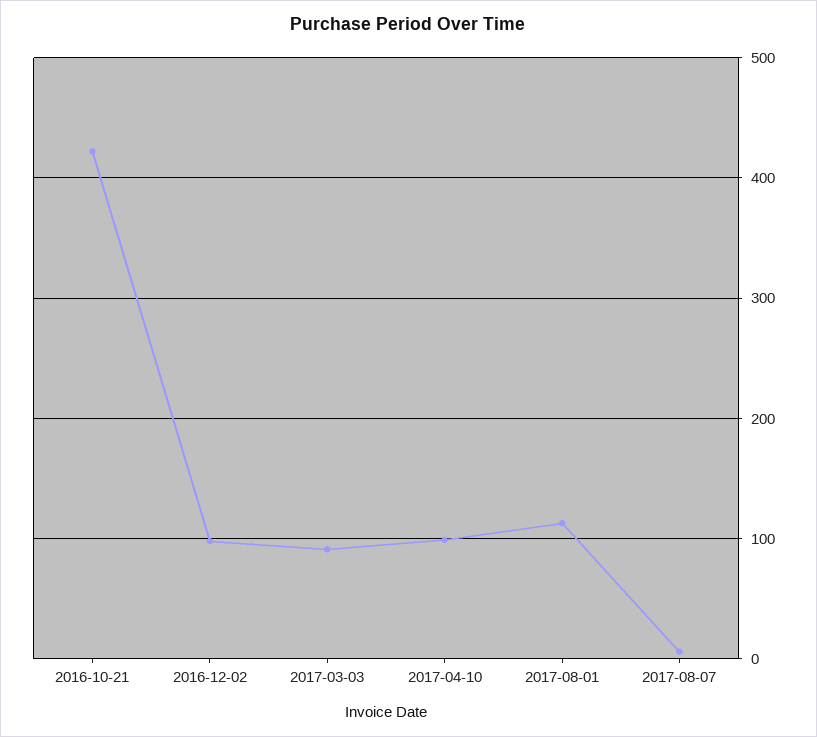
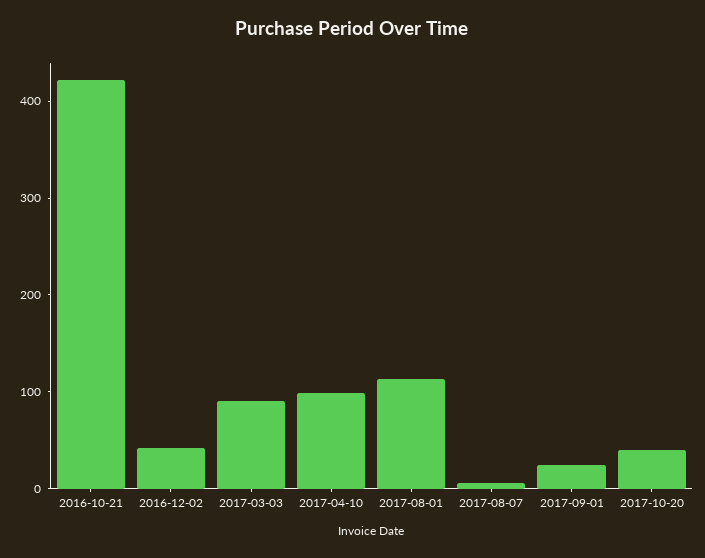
2016-12-02: 100 -> 40
2017-09-01: none -> 20
2017-10-20: none -> 40

